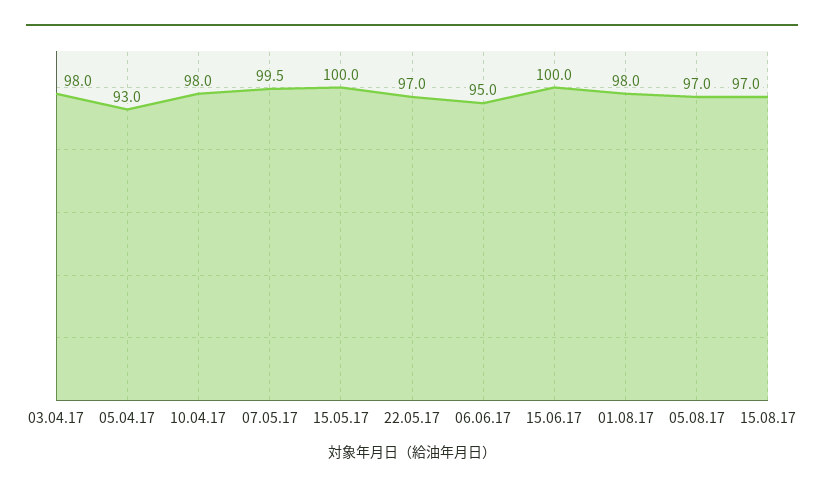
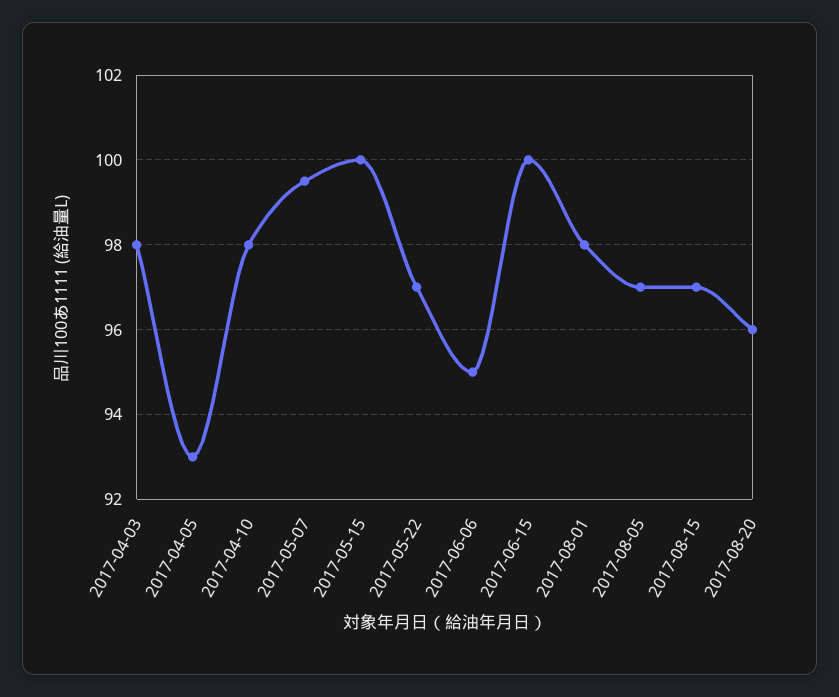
2017-08-20: none -> 96

